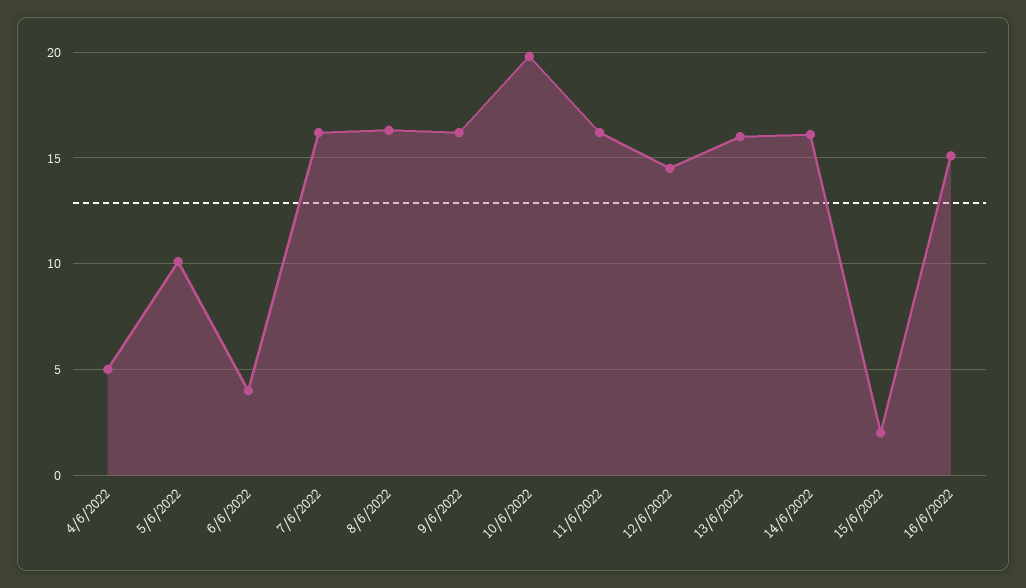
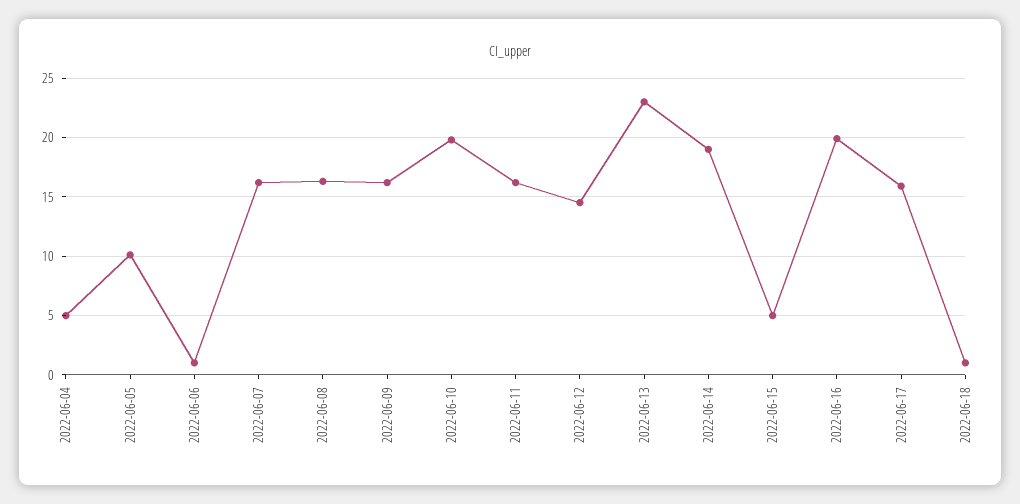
6/6/2022: 4 -> 1
13/6/2022: 16 -> 23
14/6/2022: 16 -> 19
15/6/2022: 2 -> 5
16/6/2022: 15 -> 20
2022-06-17: none -> 16
2022-06-18: none -> 1

